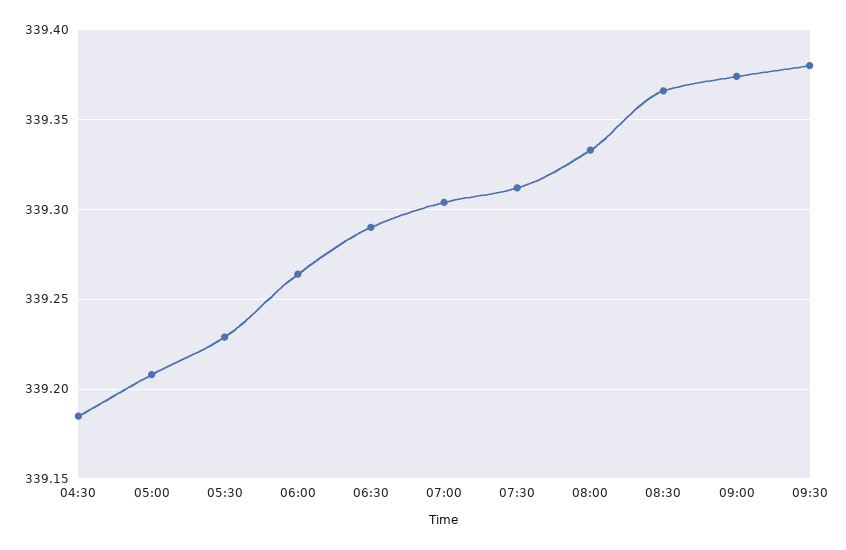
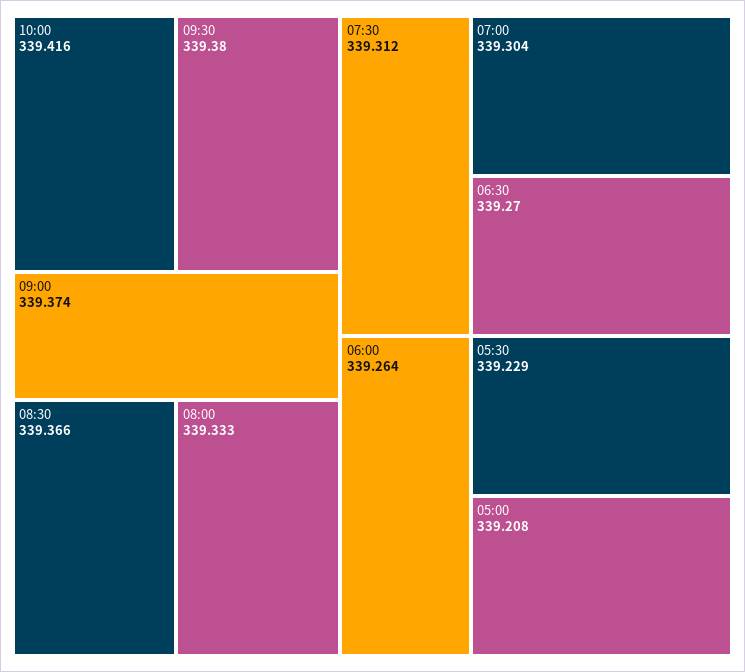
04:30: 339.185 -> none
06:30: 339.29 -> 339.27
10:00: none -> 339.416

